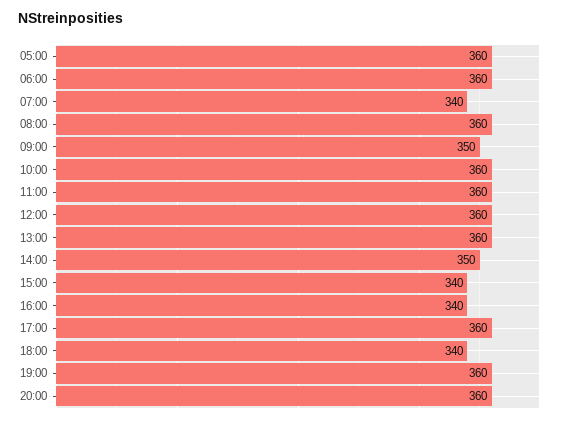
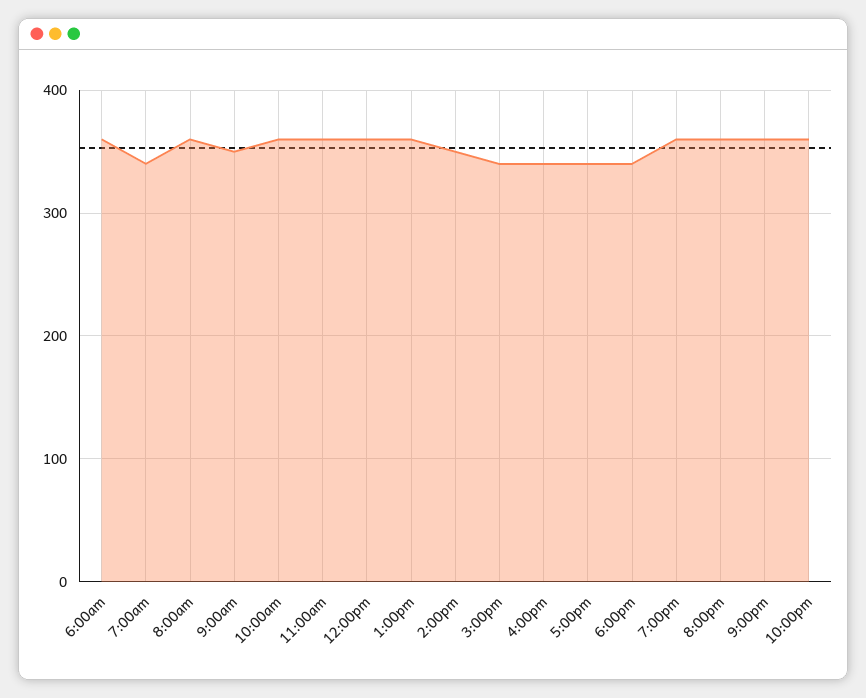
05:00: 360 -> none
17:00: 360 -> 340
9:00pm: none -> 360
10:00pm: none -> 360

